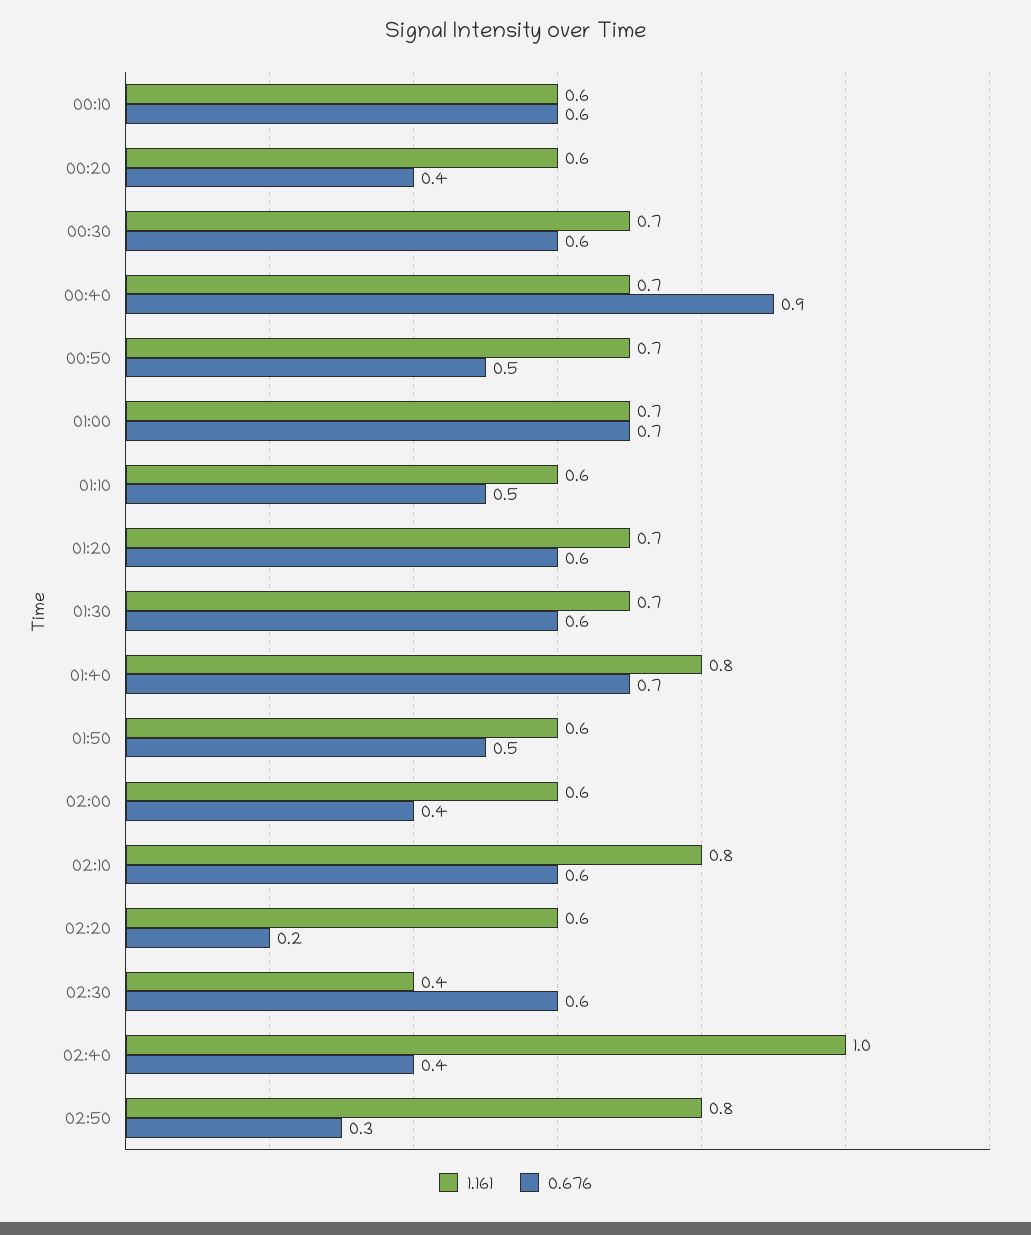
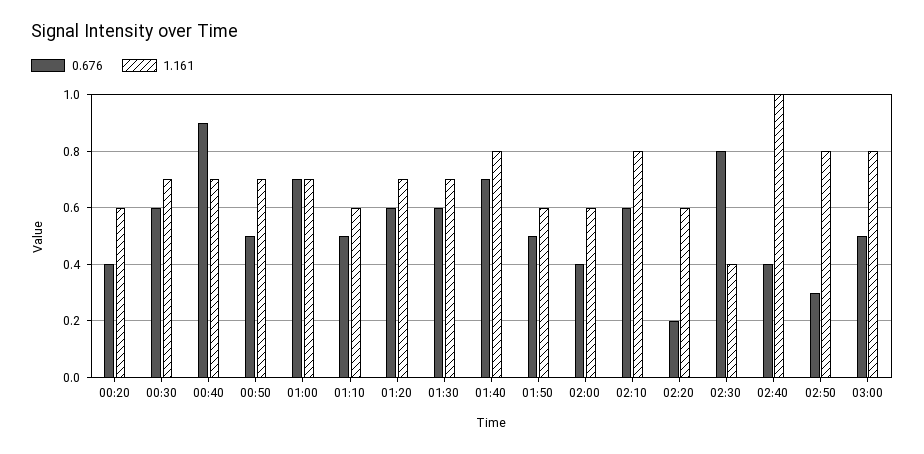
1.161, 00:10: 0.6 -> none
0.676, 00:10: 0.6 -> none
0.676, 02:30: 0.6 -> 0.8
0.676, 03:00: none -> 0.5
1.161, 03:00: none -> 0.8

